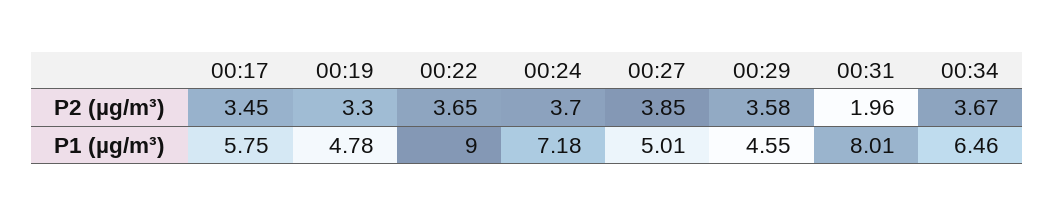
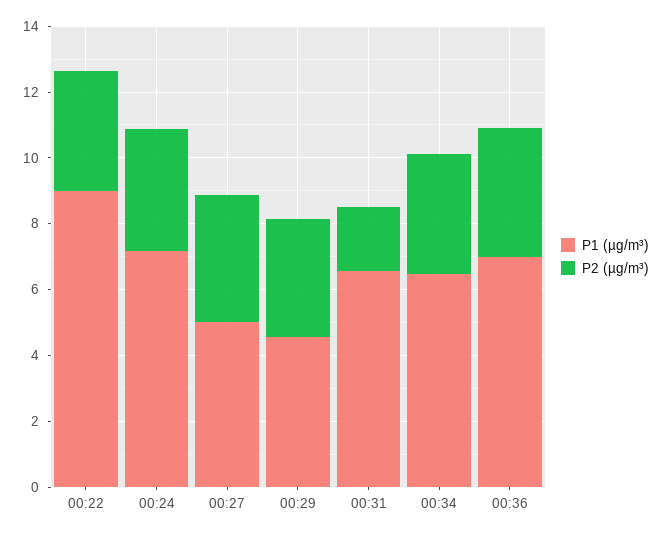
P2 (µg/m³), 00:17: 3.45 -> none
P2 (µg/m³), 00:19: 3.3 -> none
P1 (µg/m³), 00:17: 5.75 -> none
P1 (µg/m³), 00:19: 4.78 -> none
P1 (µg/m³), 00:31: 8.01 -> 6.5
P1 (µg/m³), 00:36: none -> 7
P2 (µg/m³), 00:36: none -> 4

